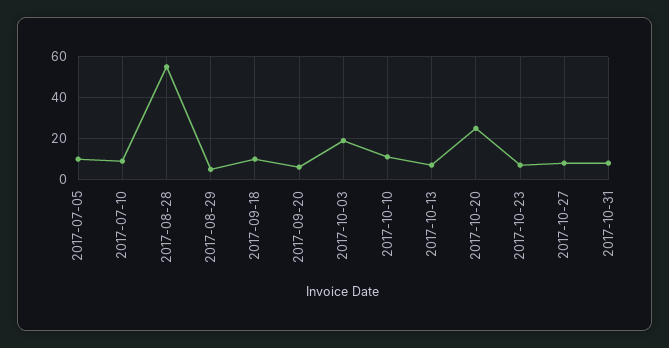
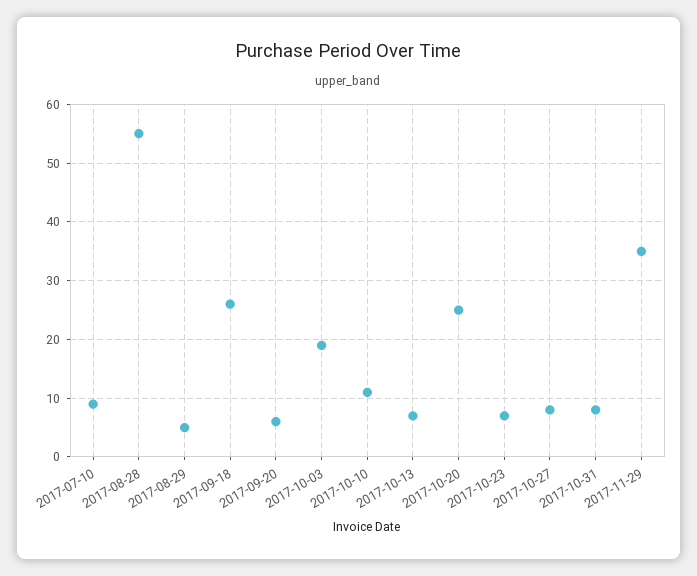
2017-07-05: 10 -> none
2017-09-18: 10 -> 25
2017-11-29: none -> 35

